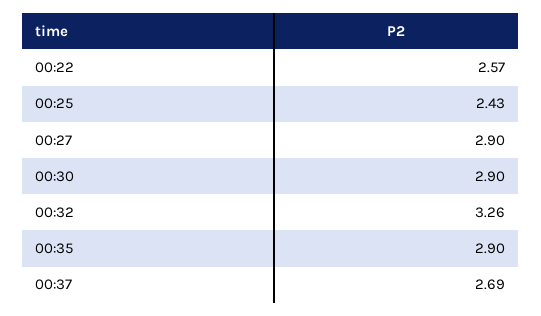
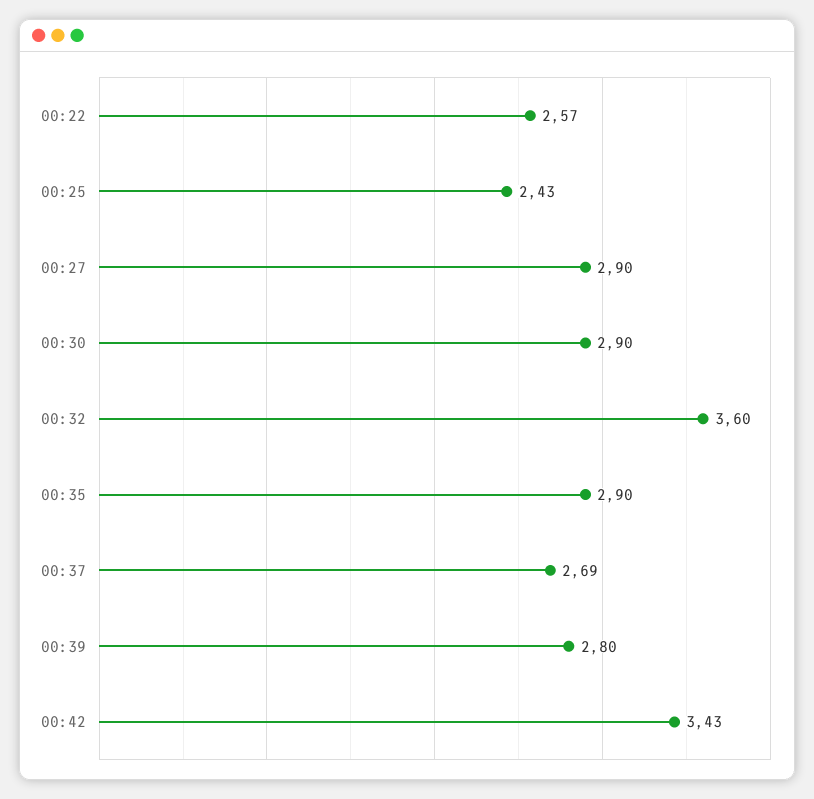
00:32: 3.26 -> 3.6
00:39: none -> 2.8
00:42: none -> 3.43

